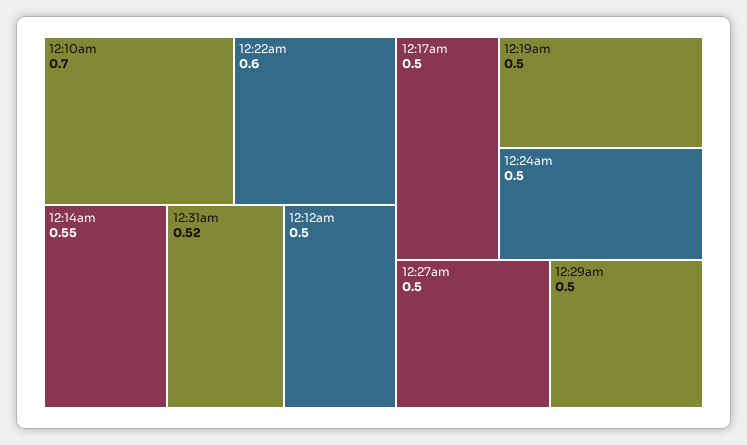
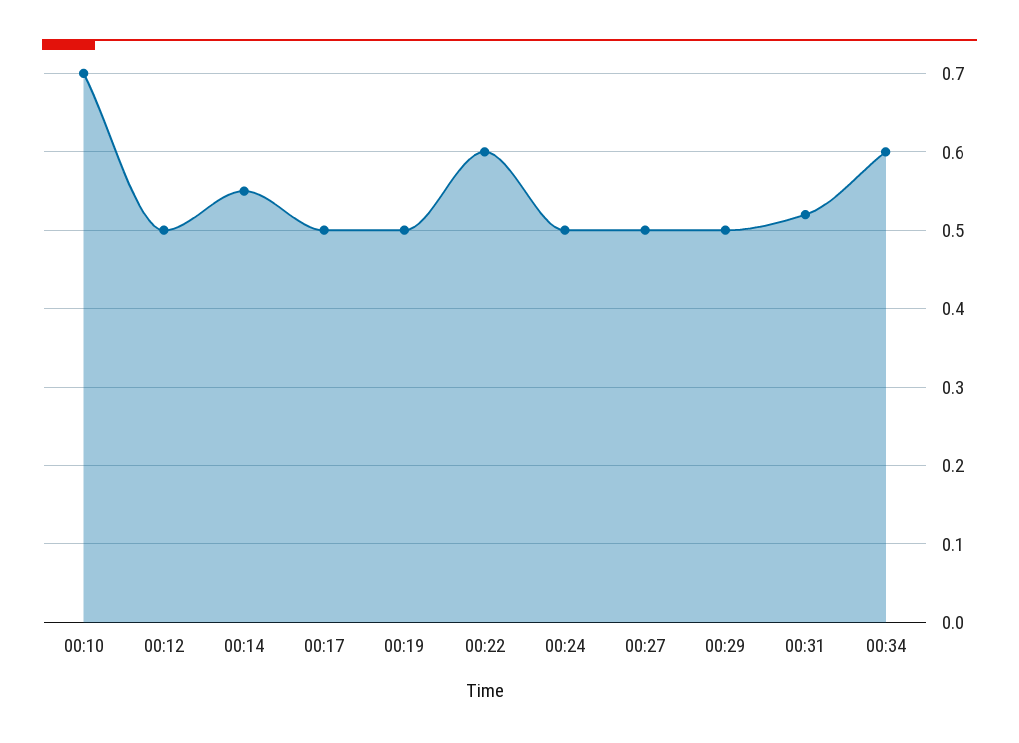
00:34: none -> 0.6

